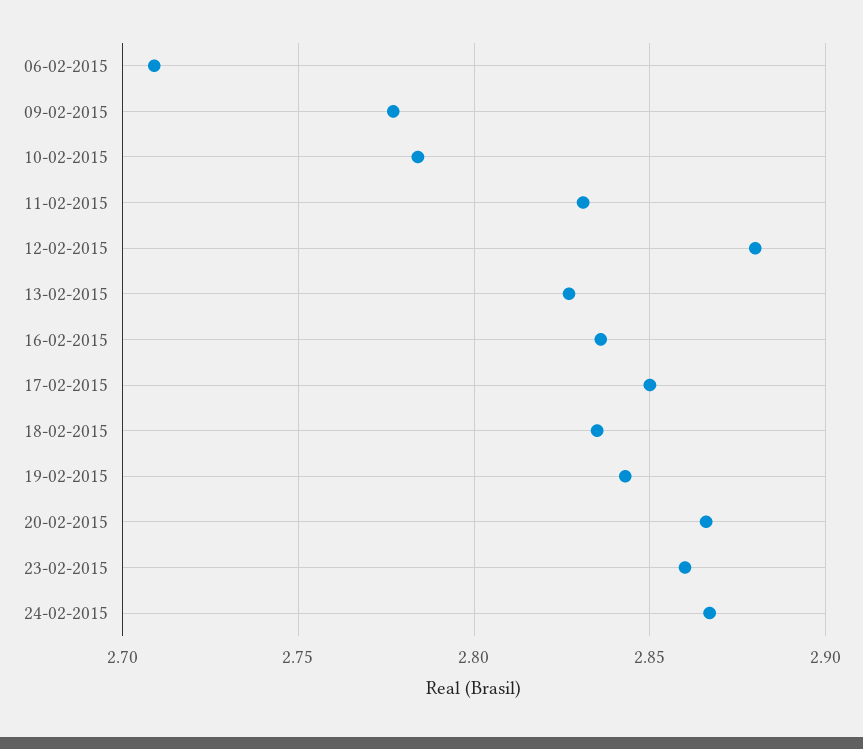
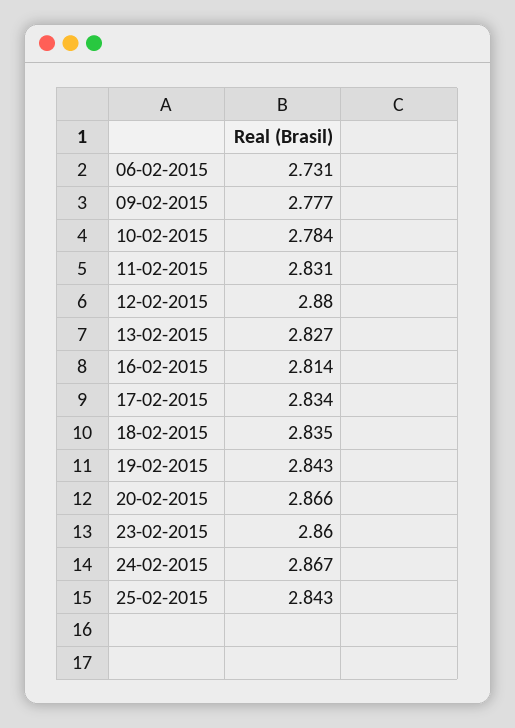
06-02-2015: 2.71 -> 2.731
16-02-2015: 2.835 -> 2.814
17-02-2015: 2.85 -> 2.834
25-02-2015: none -> 2.843

